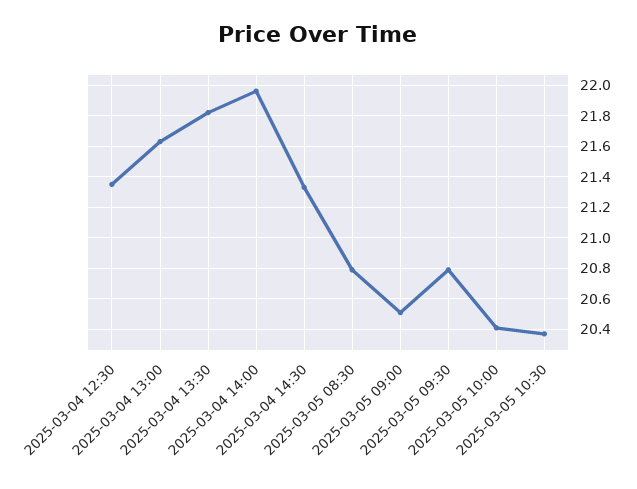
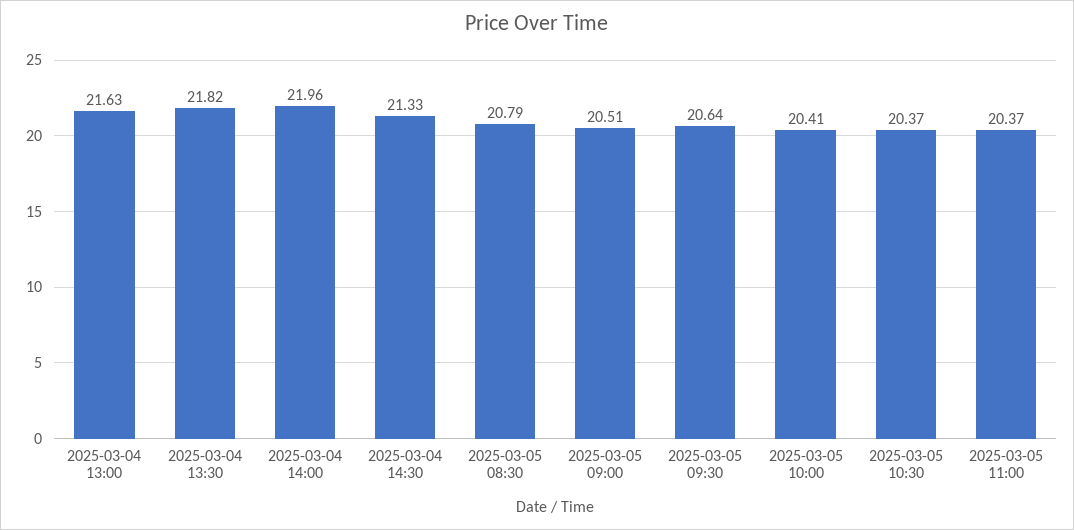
2025-03-04 12:30: 21.35 -> none
2025-03-05 09:30: 20.8 -> 20.64
2025-03-05 11:00: none -> 20.37

